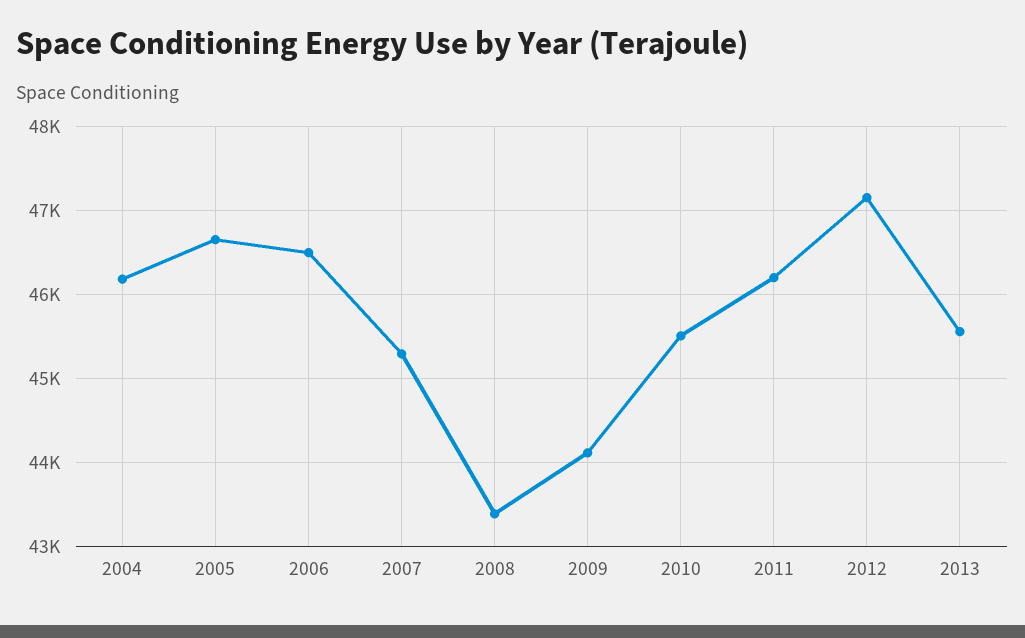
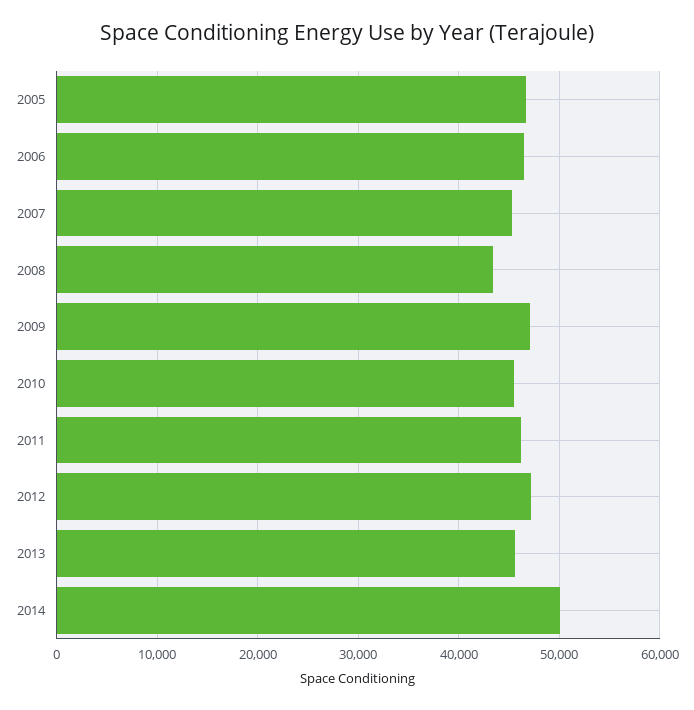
2004: 46200 -> none
2009: 44100 -> 47000
2014: none -> 50000

